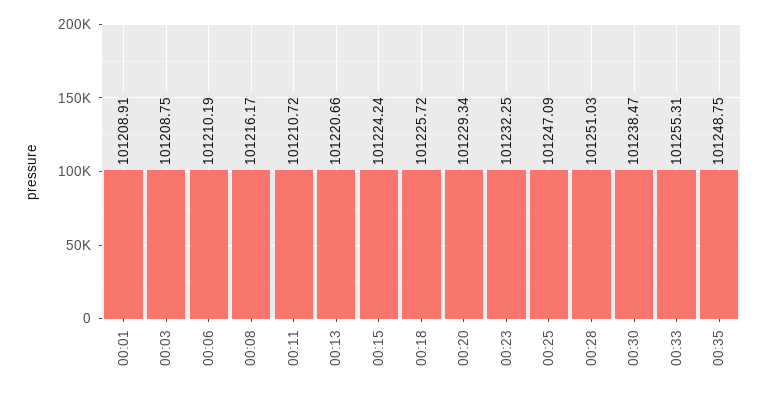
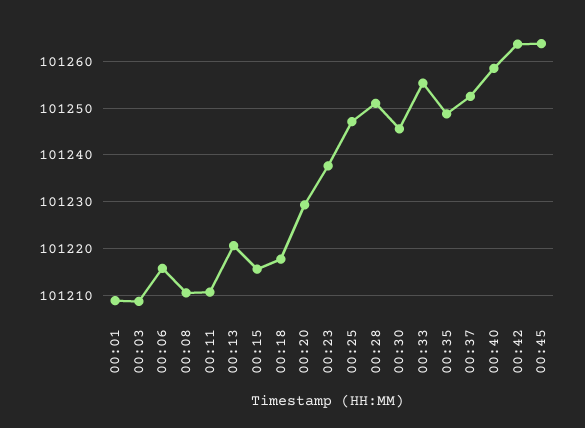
00:06: 101210.19 -> 101216
00:08: 101216.17 -> 101210
00:15: 101224.24 -> 101216
00:18: 101225.72 -> 101218
00:23: 101232.25 -> 101238
00:30: 101238.47 -> 101246
00:37: none -> 101252
00:40: none -> 101258
00:42: none -> 101264
00:45: none -> 101264

